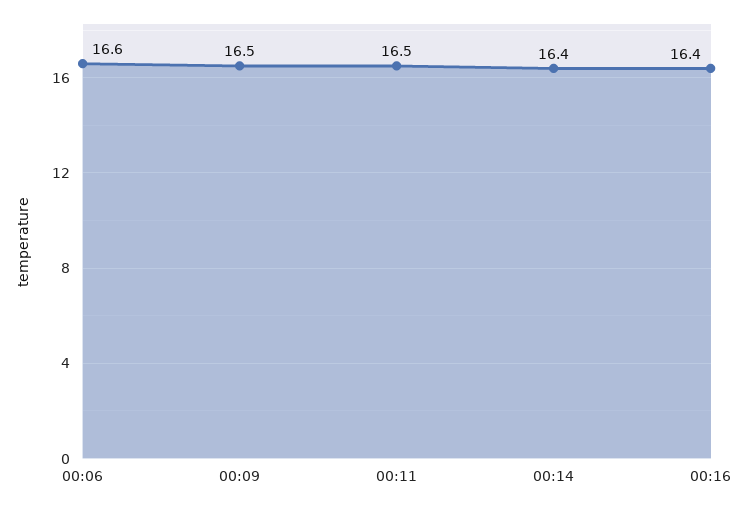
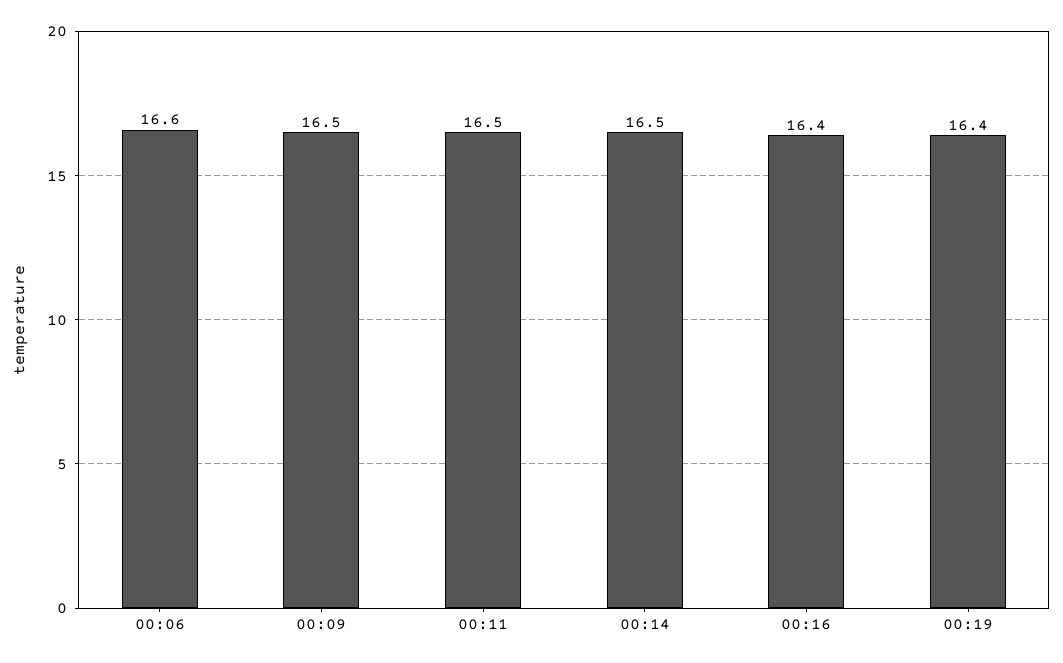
00:14: 16.4 -> 16.5
00:19: none -> 16.4

